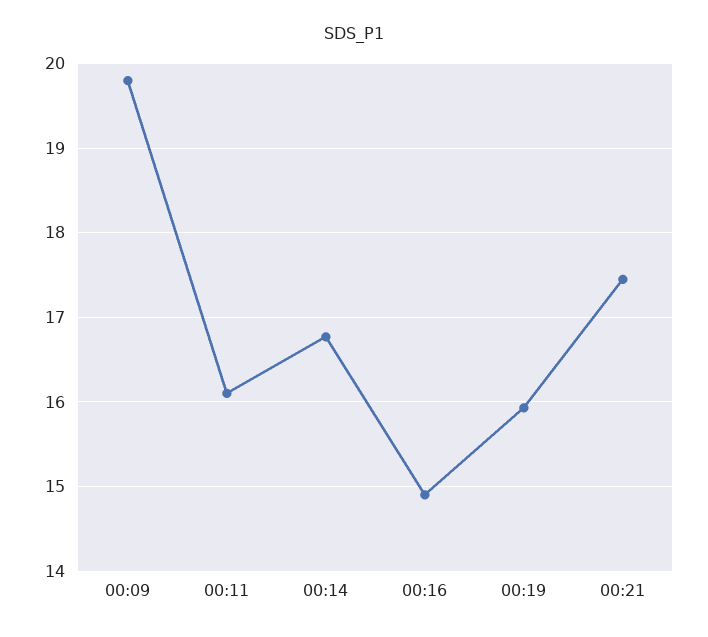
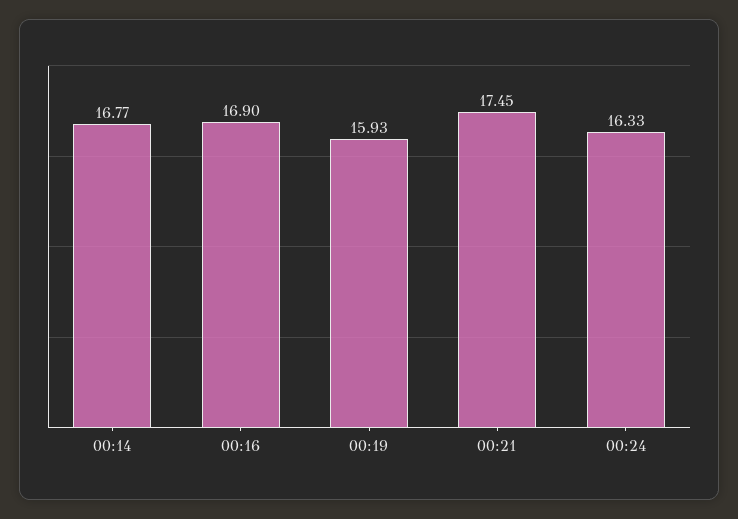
00:09: 19.8 -> none
00:11: 16.1 -> none
00:16: 14.9 -> 16.9
00:24: none -> 16.33

